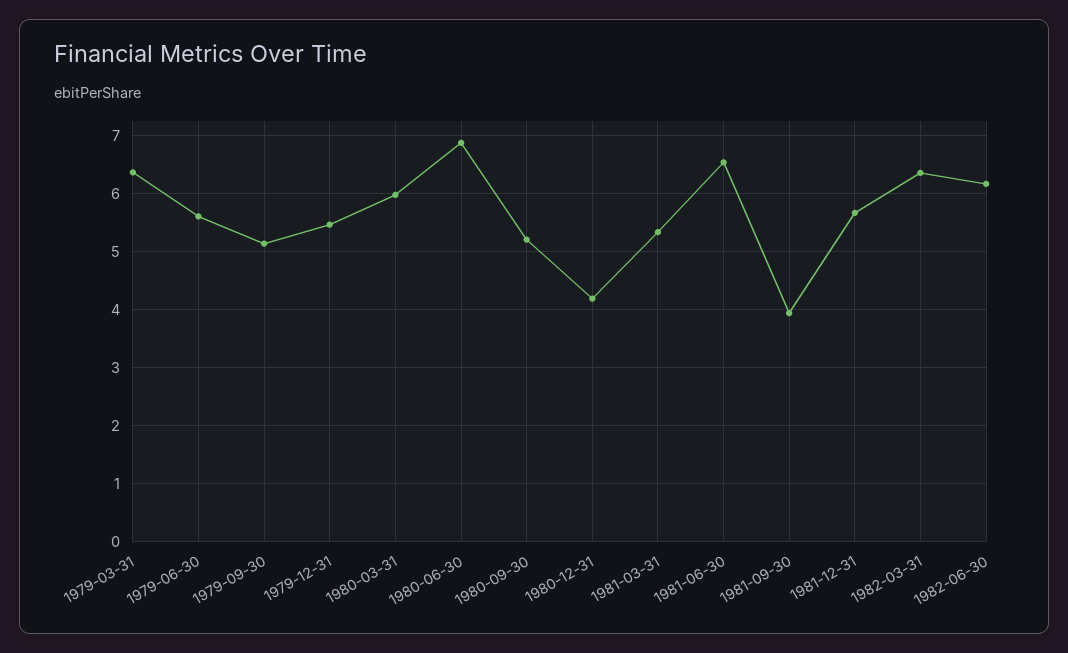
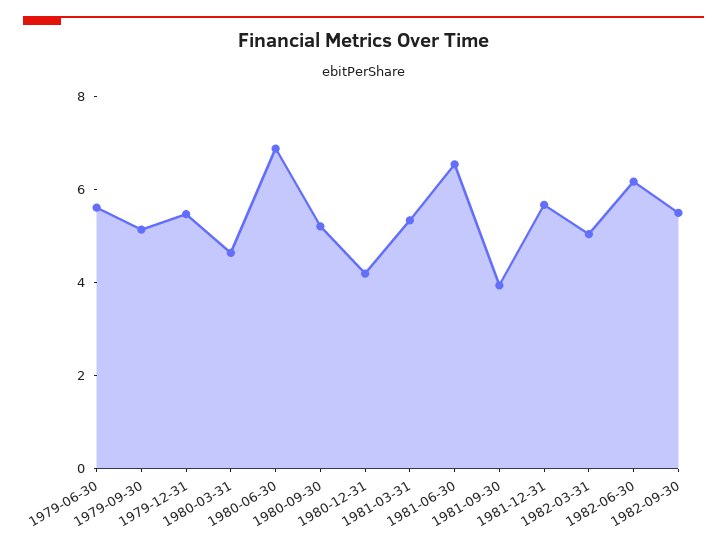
1979-03-31: 6.4 -> none
1980-03-31: 6 -> 4.5
1982-03-31: 6.4 -> 5
1982-09-30: none -> 5.5

